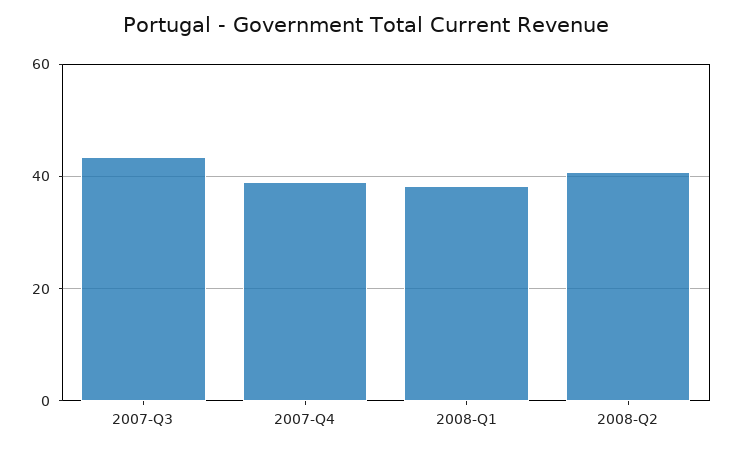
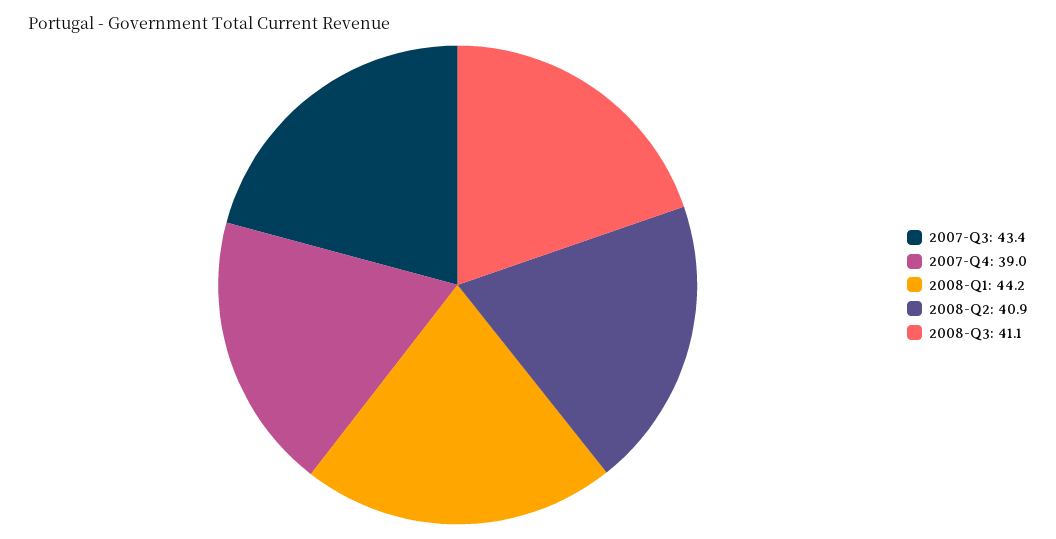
2008-Q1: 38 -> 44.2
2008-Q3: none -> 41.1

